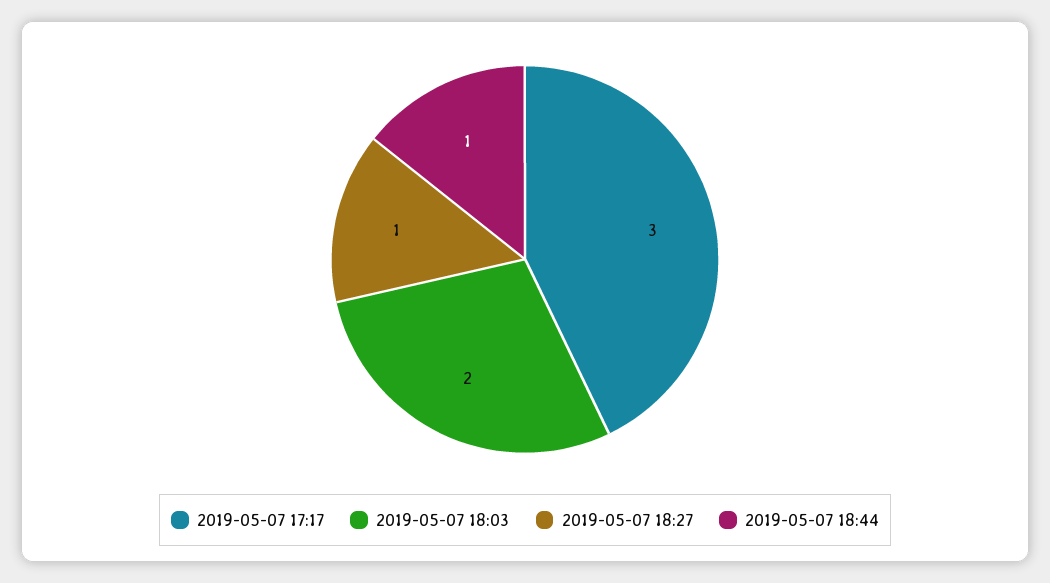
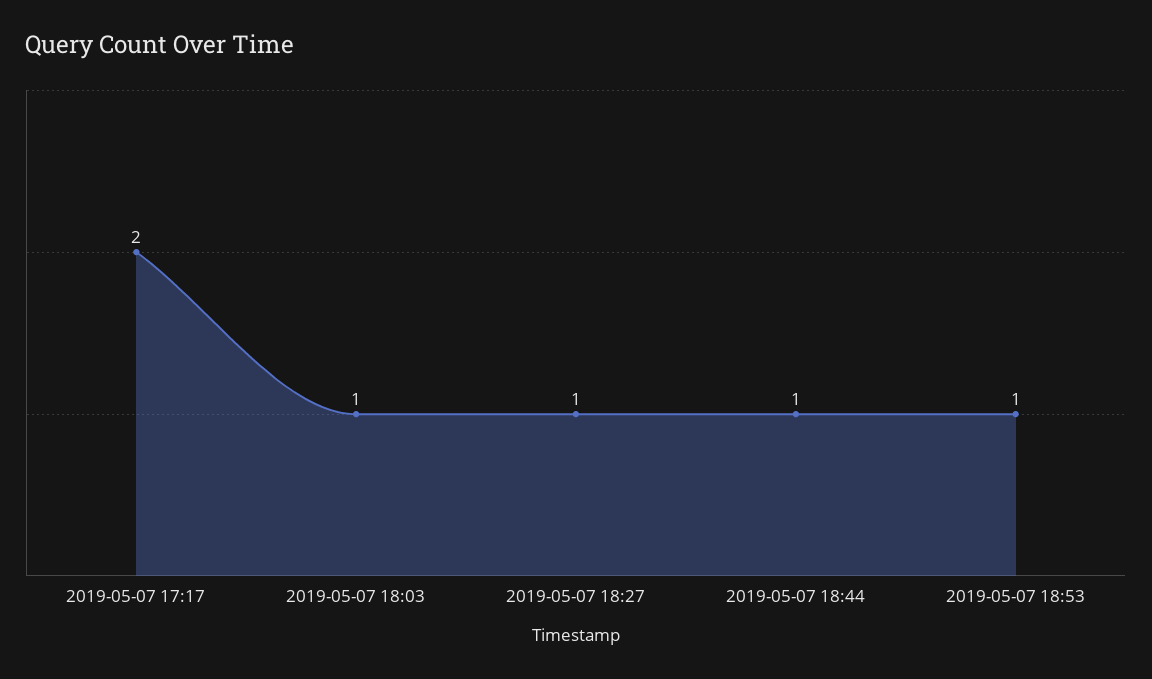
2019-05-07 17:17: 3 -> 2
2019-05-07 18:03: 2 -> 1
2019-05-07 18:53: none -> 1

